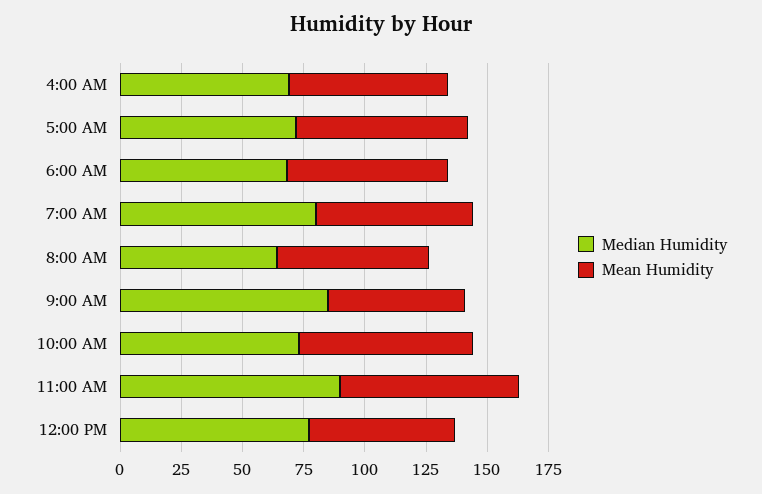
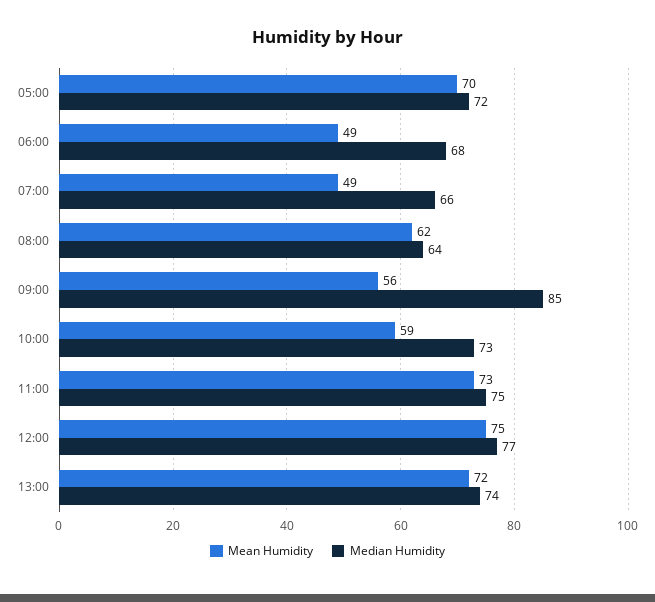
Median Humidity, 4:00 AM: 70 -> none
Mean Humidity, 4:00 AM: 65 -> none
Mean Humidity, 6:00 AM: 65 -> 49
Median Humidity, 7:00 AM: 80 -> 66
Mean Humidity, 7:00 AM: 65 -> 49
Mean Humidity, 10:00 AM: 70 -> 59
Median Humidity, 11:00 AM: 90 -> 75
Mean Humidity, 12:00 PM: 60 -> 75
Mean Humidity, 13:00: none -> 72
Median Humidity, 13:00: none -> 74

